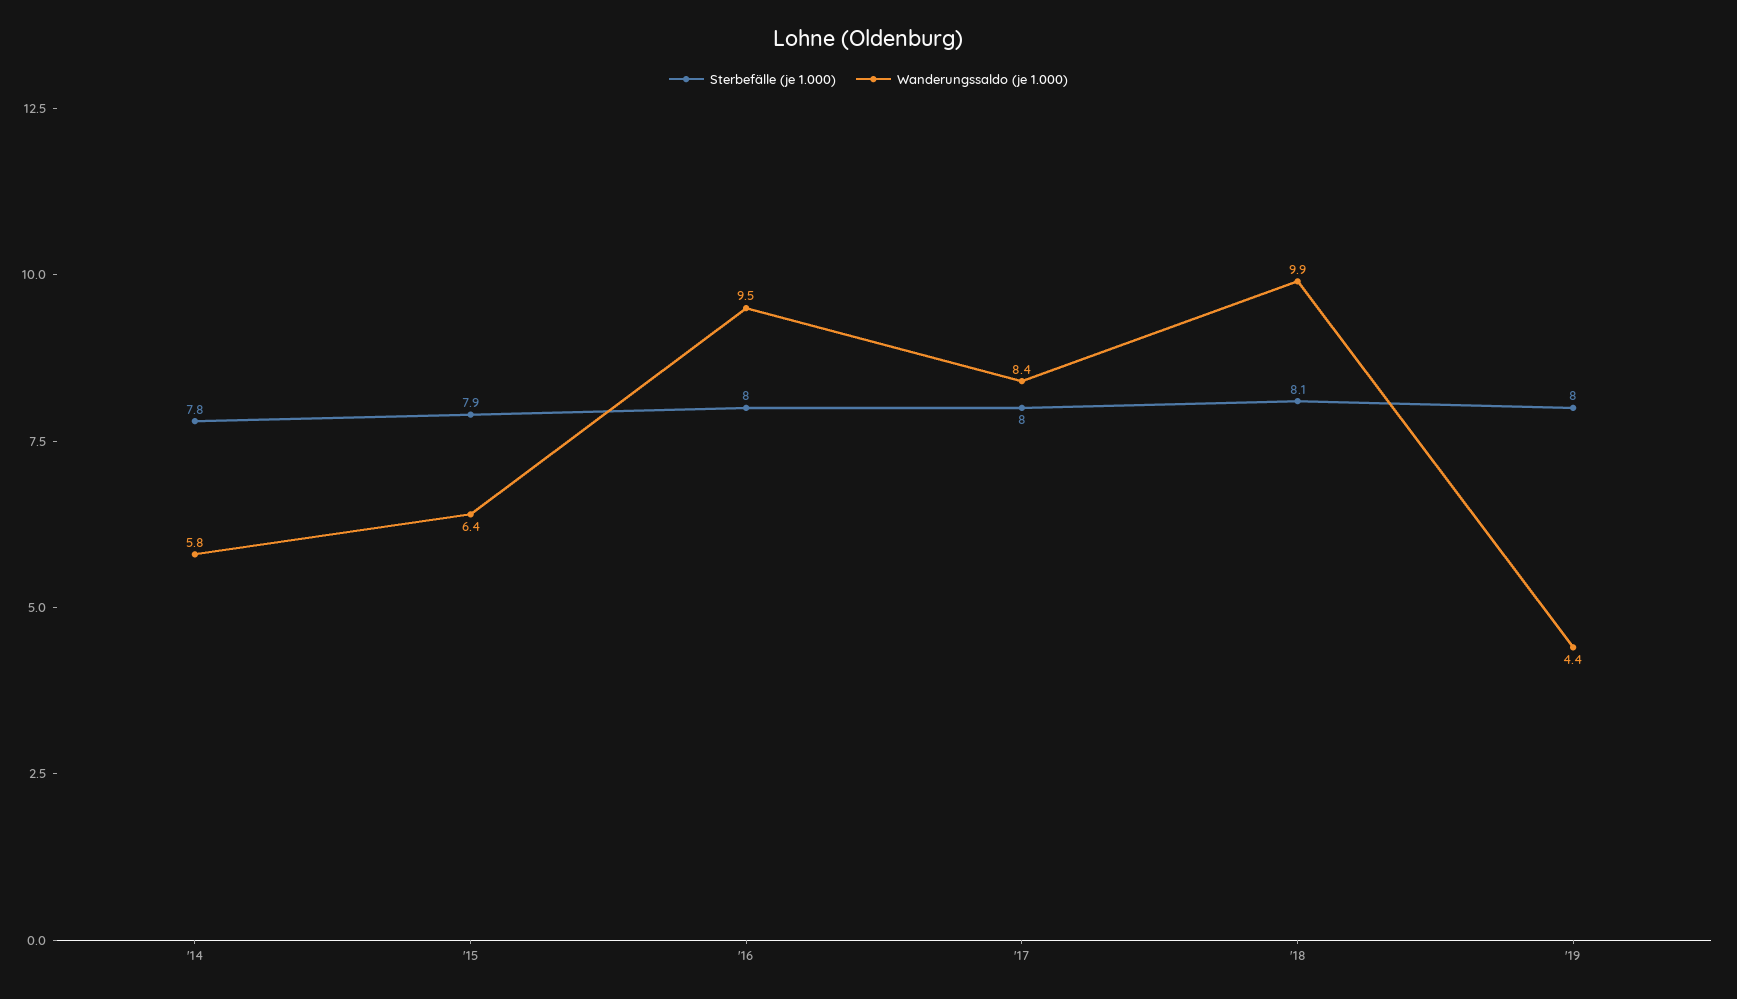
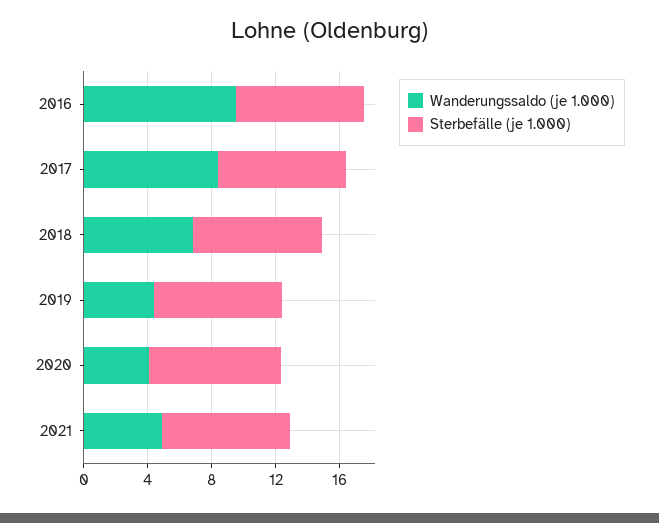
Sterbefälle (je 1.000), '14: 7.8 -> none
Wanderungssaldo (je 1.000), '14: 5.8 -> none
Sterbefälle (je 1.000), '15: 7.9 -> none
Wanderungssaldo (je 1.000), '15: 6.4 -> none
Wanderungssaldo (je 1.000), '18: 9.9 -> 7
Wanderungssaldo (je 1.000), 2020: none -> 4
Sterbefälle (je 1.000), 2020: none -> 8
Wanderungssaldo (je 1.000), 2021: none -> 5
Sterbefälle (je 1.000), 2021: none -> 8

